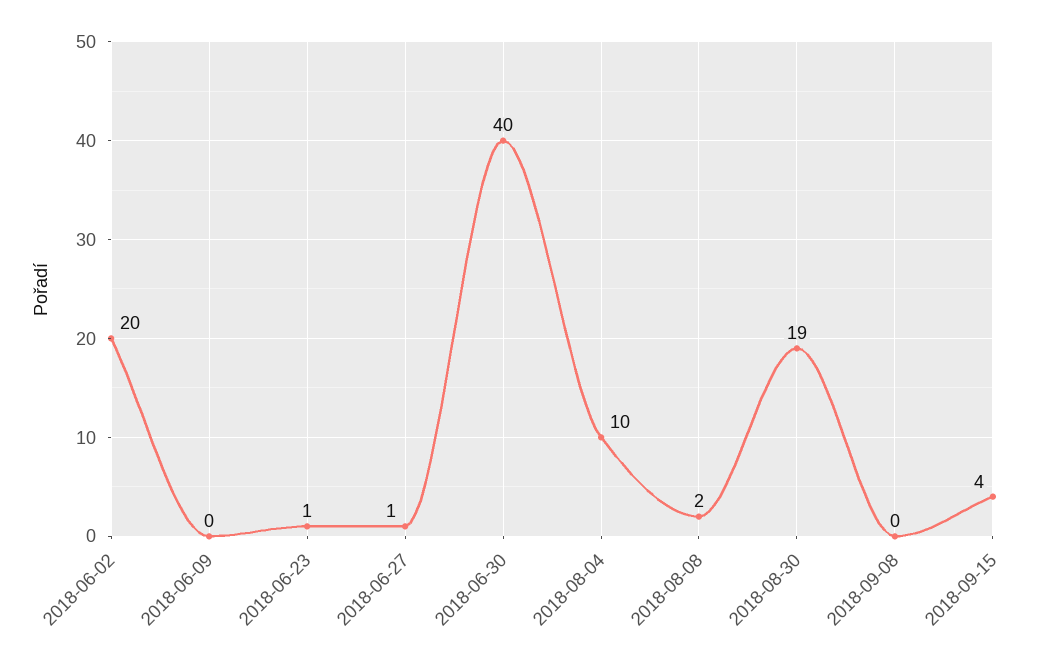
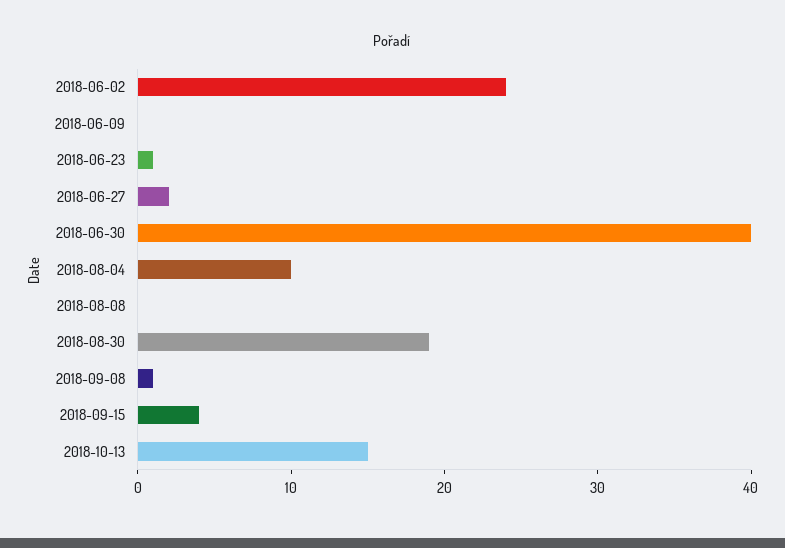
2018-06-02: 20 -> 24
2018-06-27: 1 -> 2
2018-08-08: 2 -> 0
2018-09-08: 0 -> 1
2018-10-13: none -> 15

